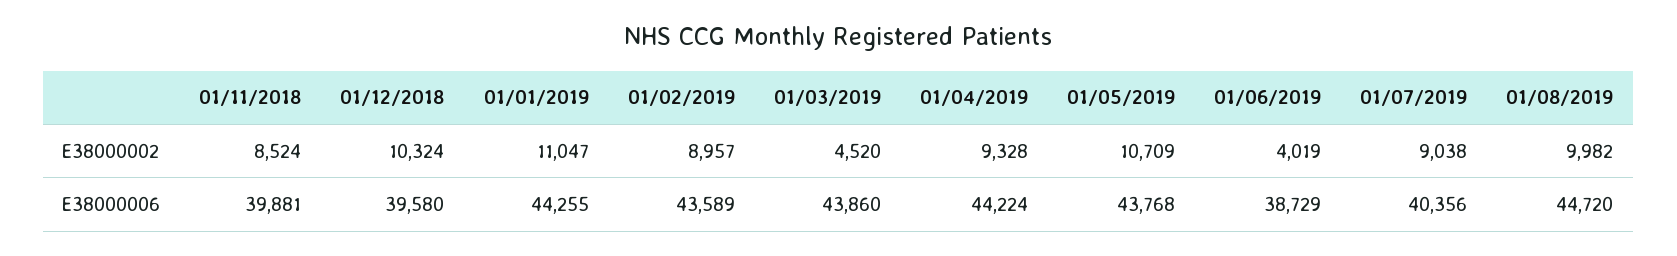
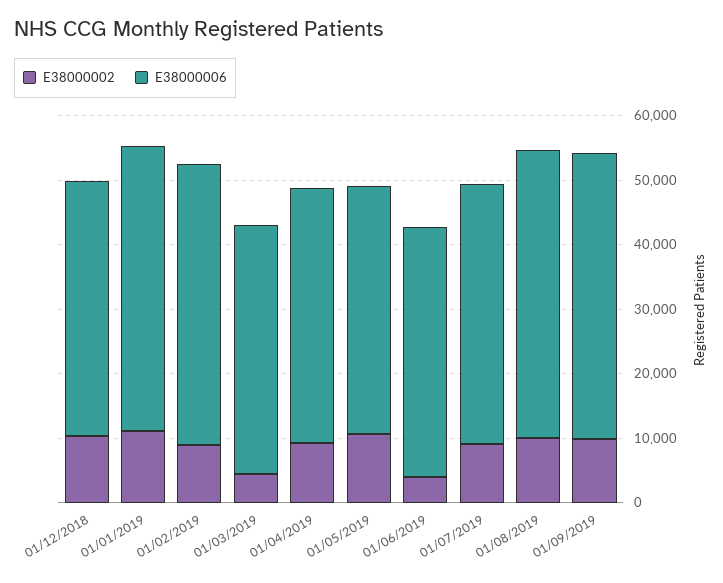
E38000002, 01/11/2018: 8524 -> none
E38000006, 01/11/2018: 39881 -> none
E38000006, 01/03/2019: 43860 -> 38000
E38000006, 01/04/2019: 44224 -> 40000
E38000006, 01/05/2019: 43768 -> 38000
E38000002, 01/09/2019: none -> 10000
E38000006, 01/09/2019: none -> 44000

